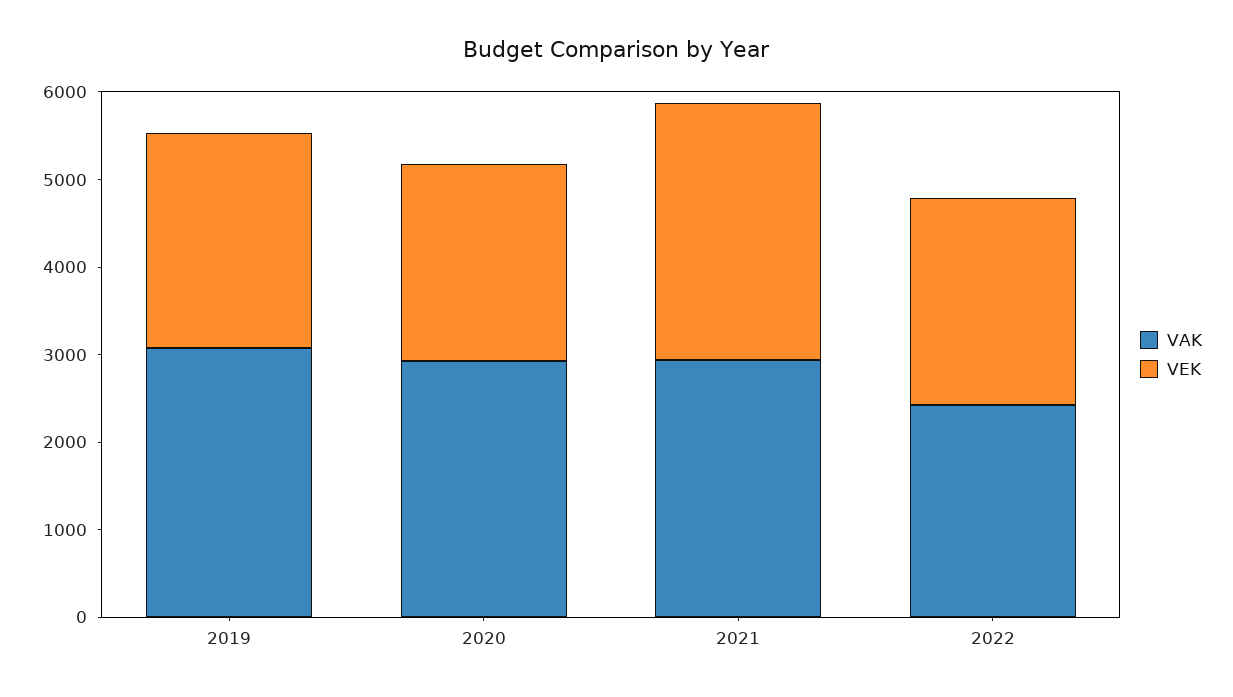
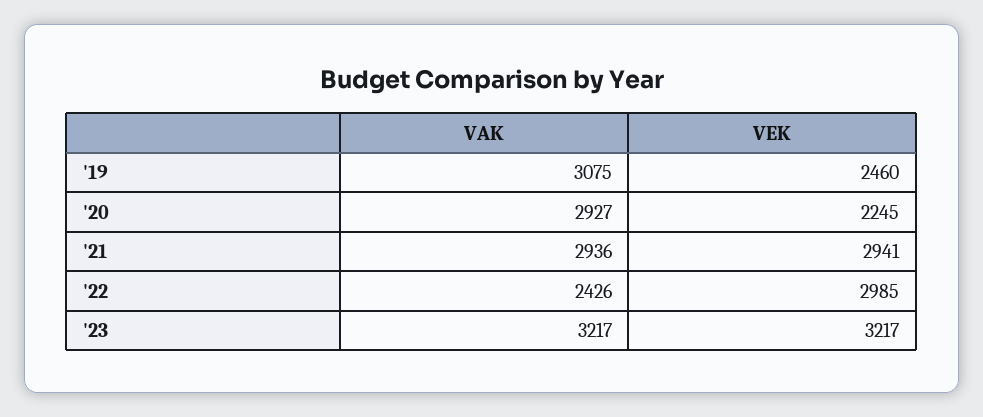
VEK, 2022: 2400 -> 2985
VAK, '23: none -> 3217
VEK, '23: none -> 3217

